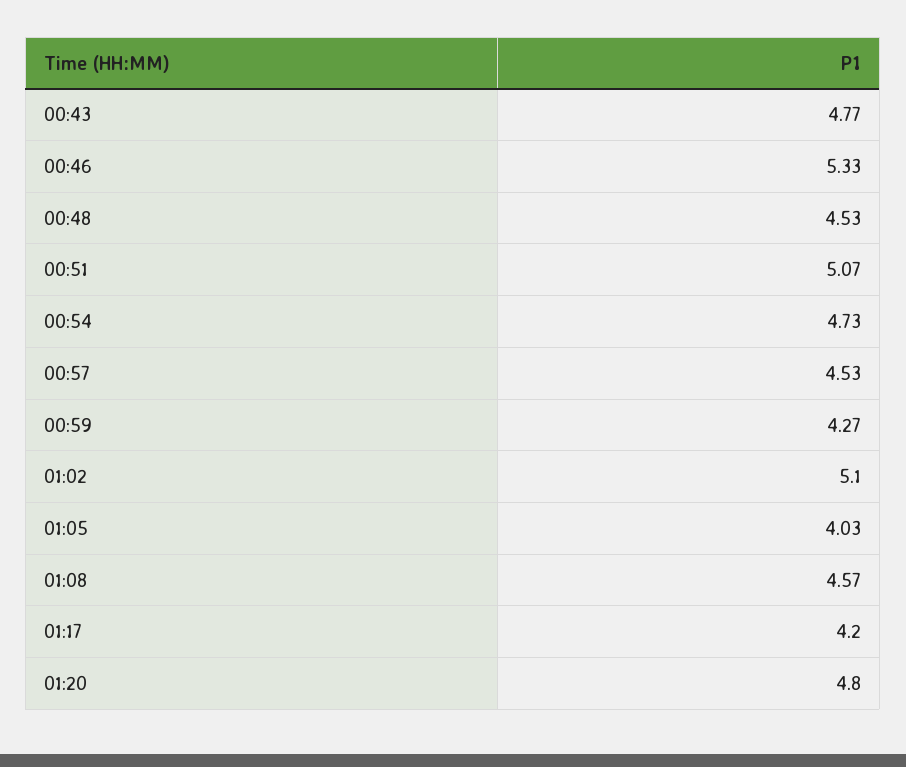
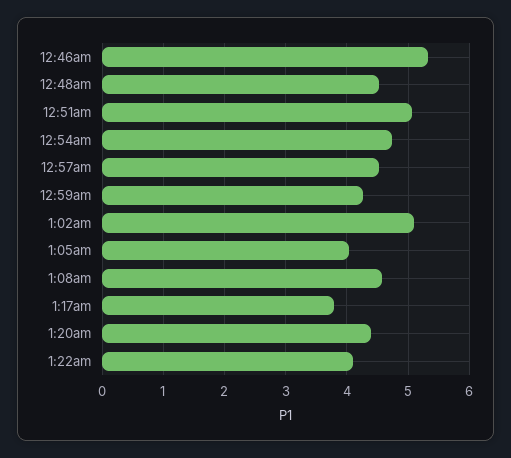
00:43: 4.77 -> none
01:17: 4.2 -> 3.8
01:20: 4.8 -> 4.4
1:22am: none -> 4.1

